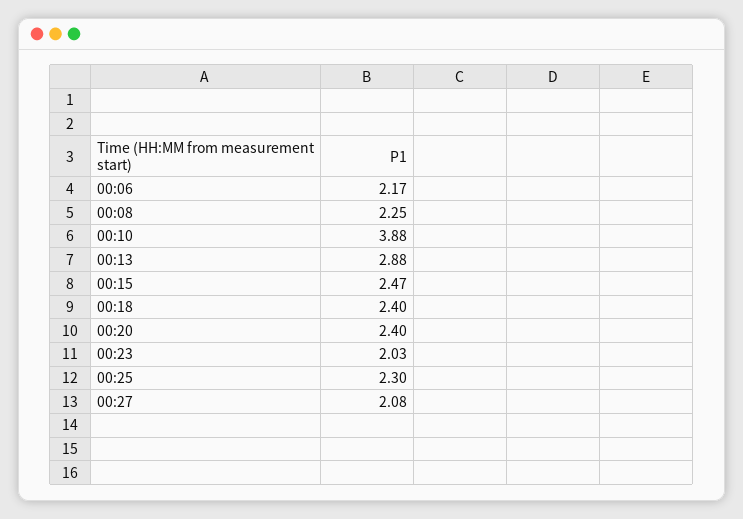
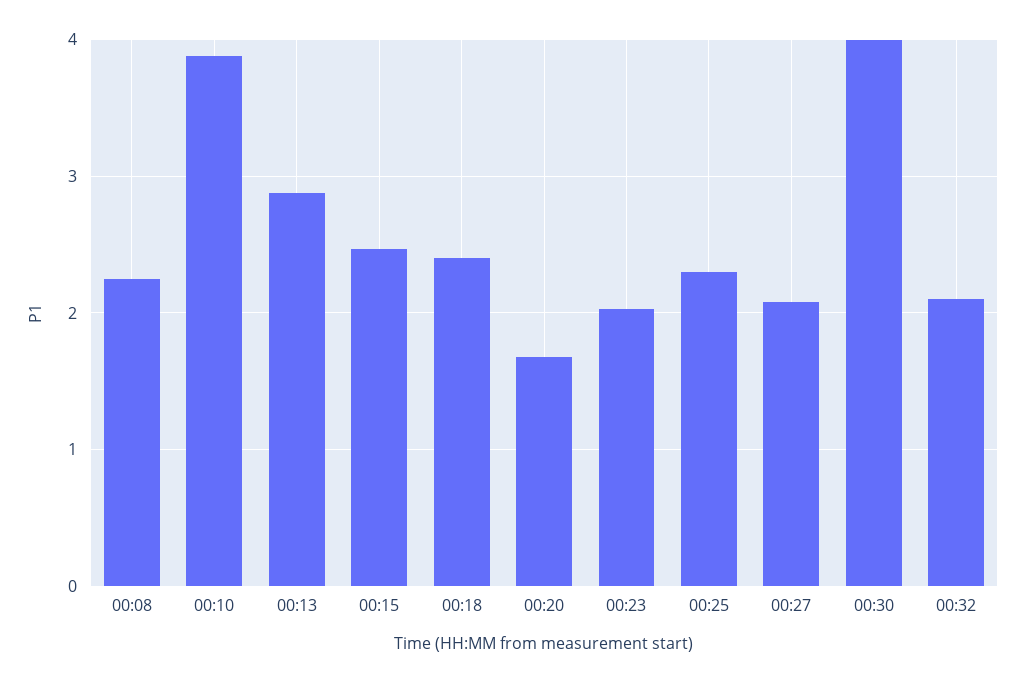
00:06: 2.17 -> none
00:20: 2.4 -> 1.7
00:30: none -> 4
00:32: none -> 2.1

